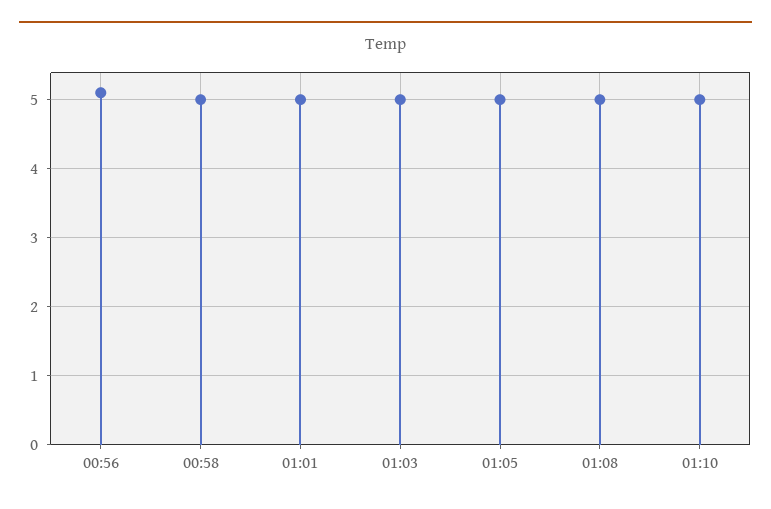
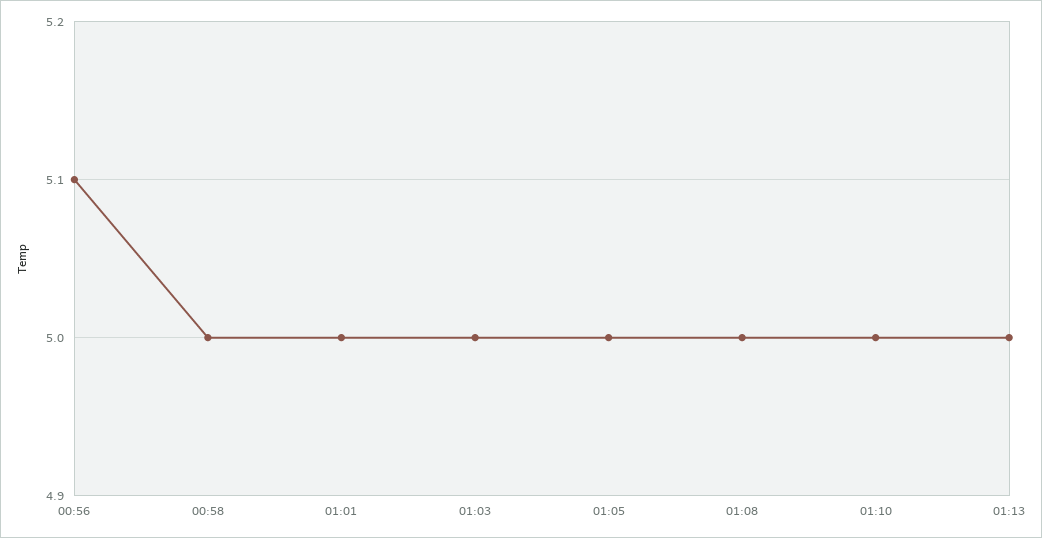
01:13: none -> 5

